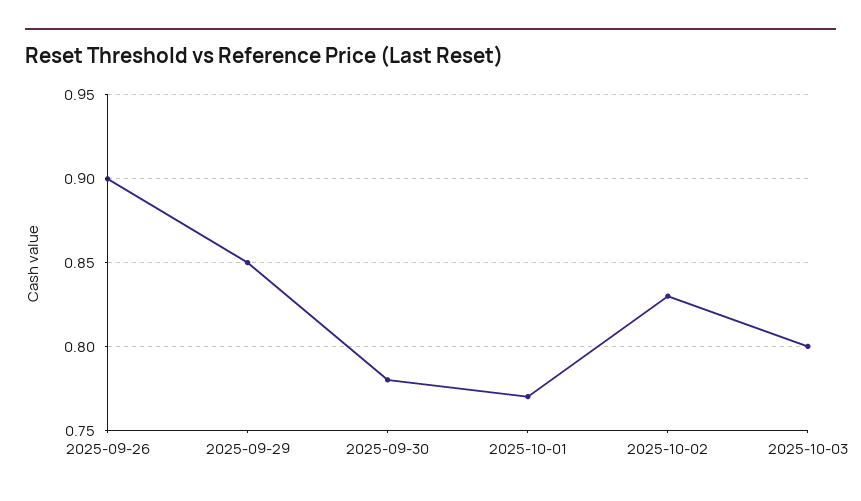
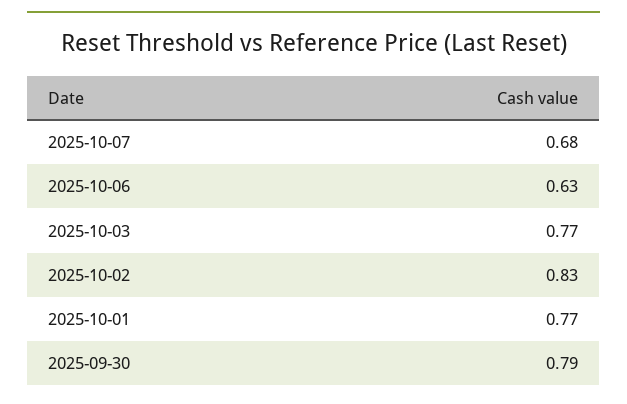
2025-09-26: 0.9 -> none
2025-09-29: 0.85 -> none
2025-09-30: 0.78 -> 0.79
2025-10-03: 0.8 -> 0.77
2025-10-07: none -> 0.68
2025-10-06: none -> 0.63

